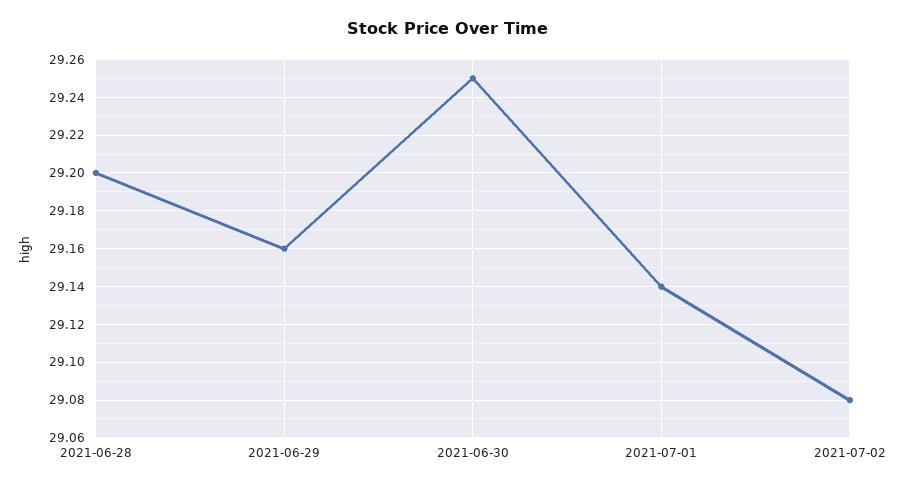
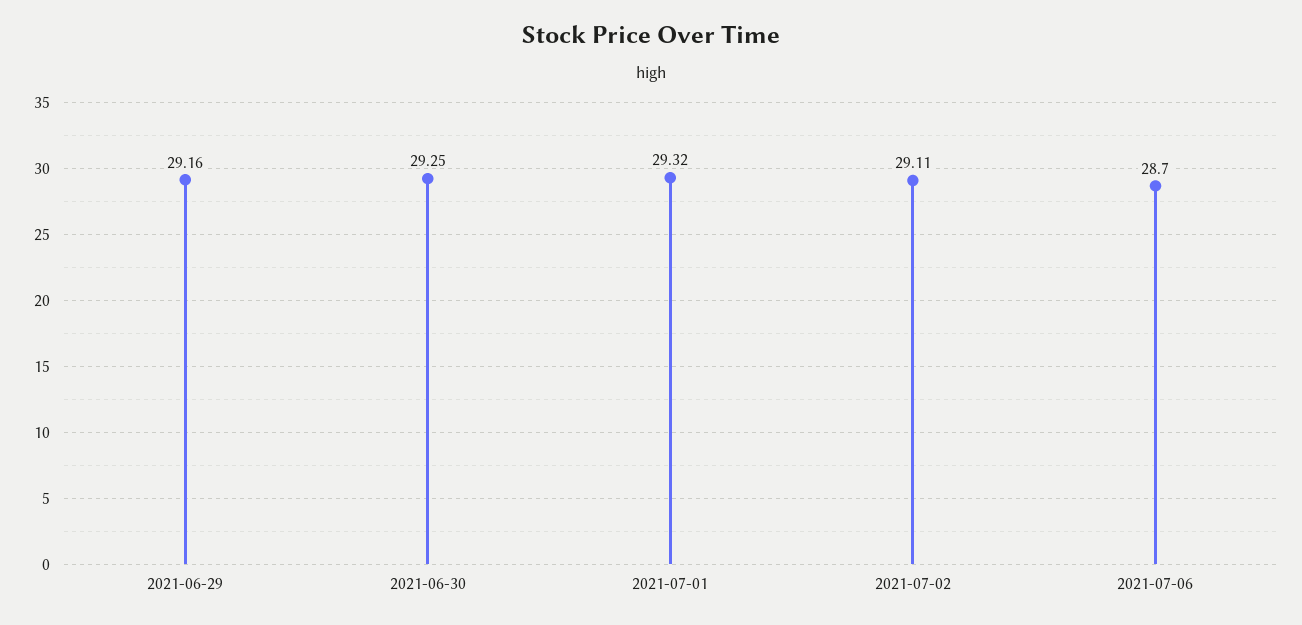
2021-06-28: 29.2 -> none
2021-07-01: 29.14 -> 29.32
2021-07-02: 29.08 -> 29.11
2021-07-06: none -> 28.7

